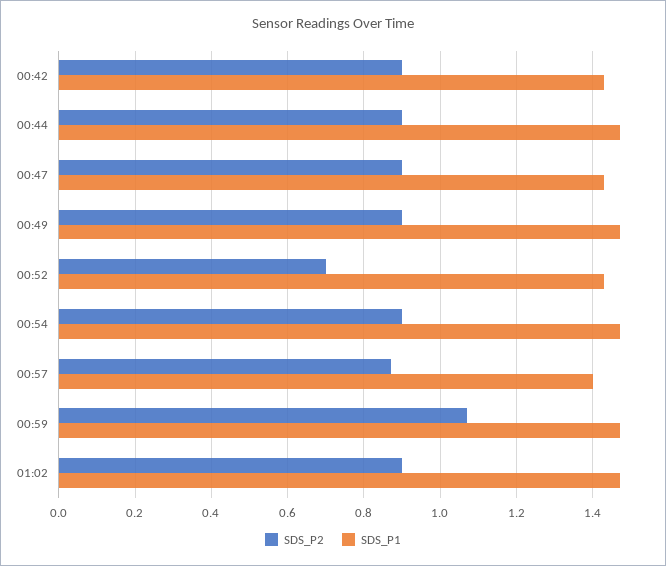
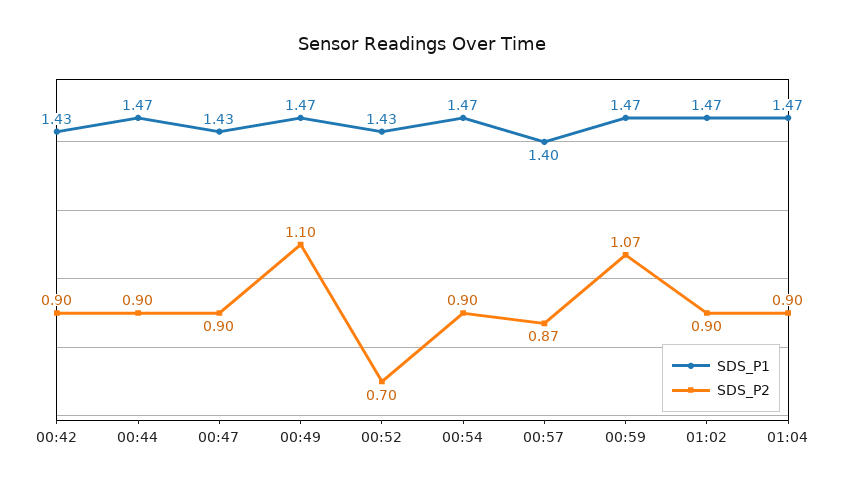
SDS_P2, 00:49: 0.9 -> 1.1
SDS_P1, 01:04: none -> 1.47
SDS_P2, 01:04: none -> 0.9

